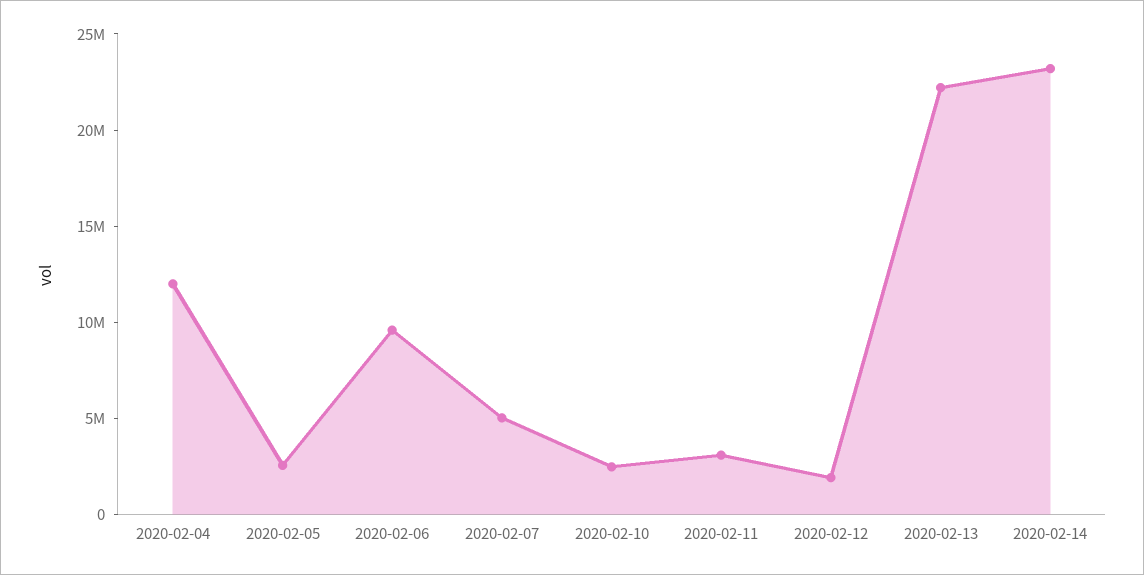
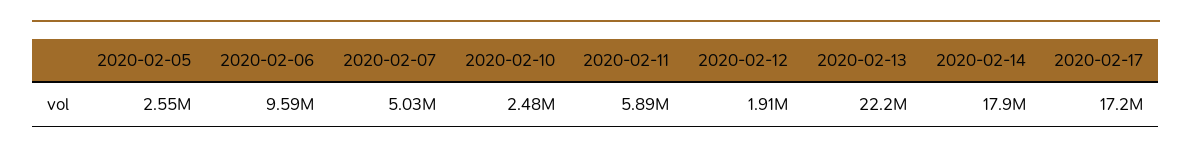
2020-02-04: 12000000 -> none
2020-02-11: 3000000 -> 5890000
2020-02-14: 23000000 -> 17900000
2020-02-17: none -> 17200000

